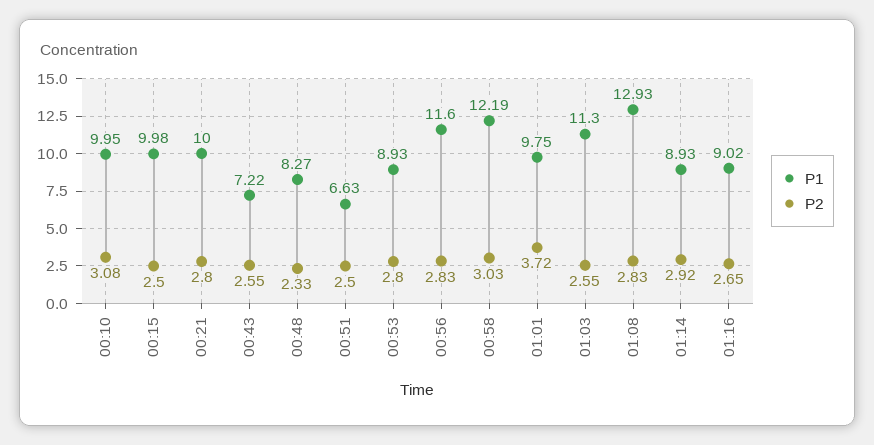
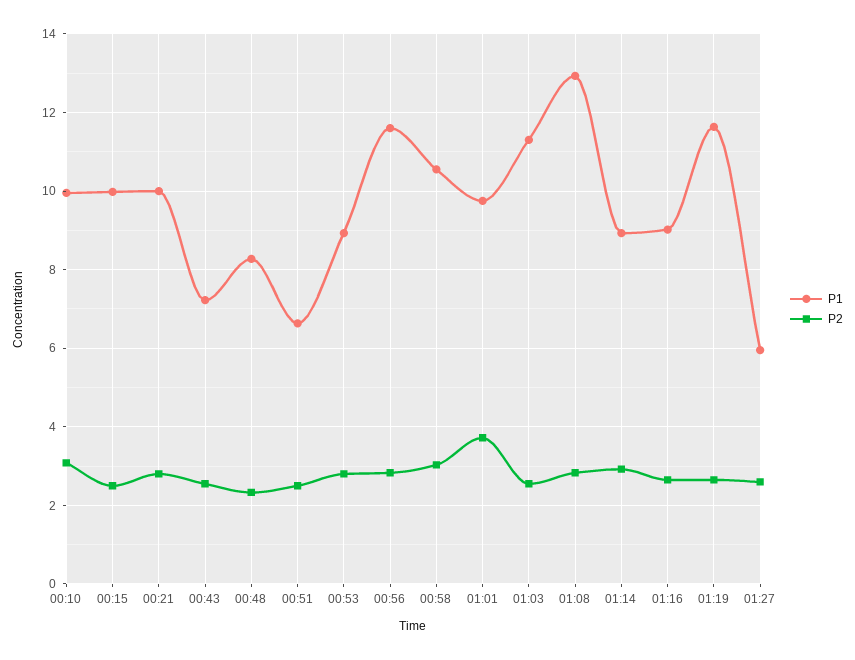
P1, 00:58: 12.19 -> 10.6
P1, 01:19: none -> 11.6
P2, 01:19: none -> 2.6
P1, 01:27: none -> 6
P2, 01:27: none -> 2.6

